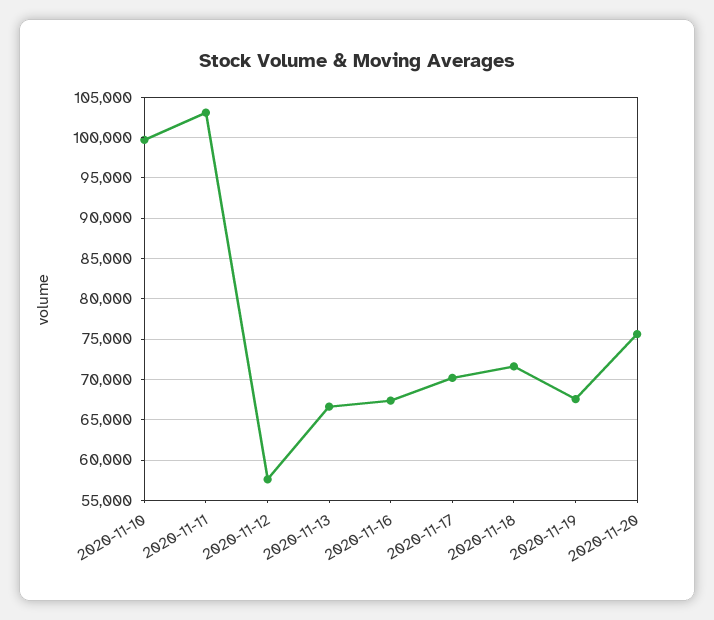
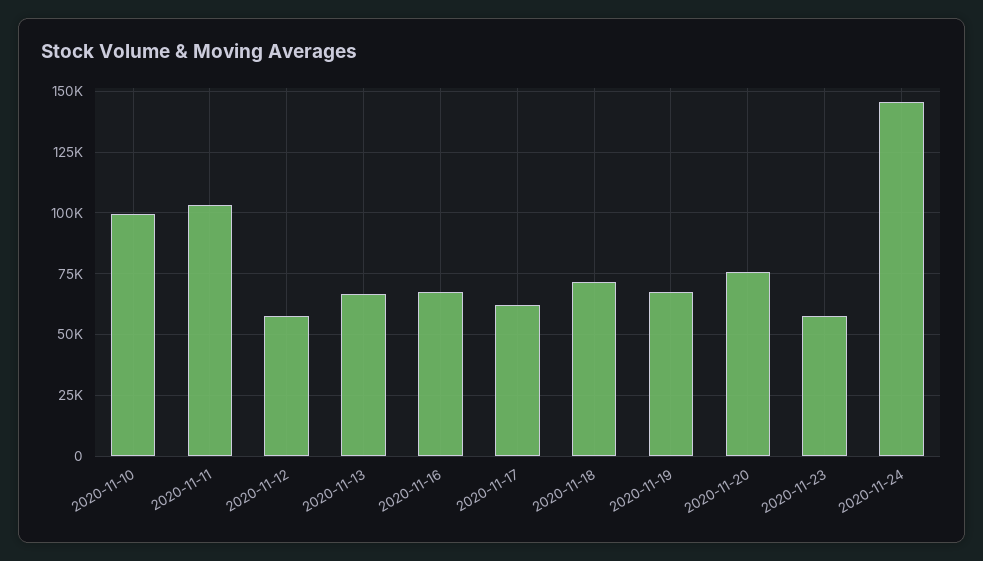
2020-11-17: 70000 -> 62500
2020-11-23: none -> 57500
2020-11-24: none -> 145000

